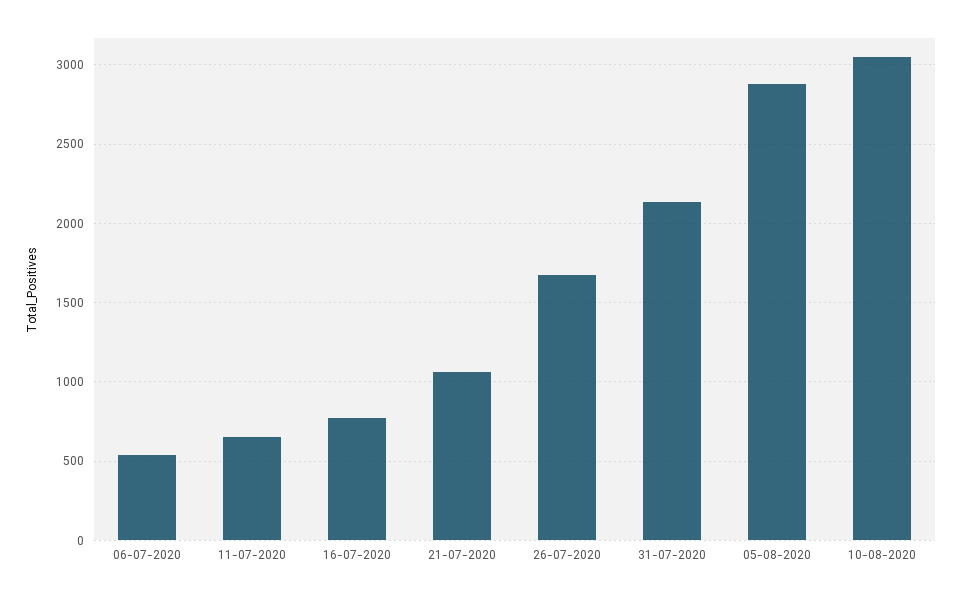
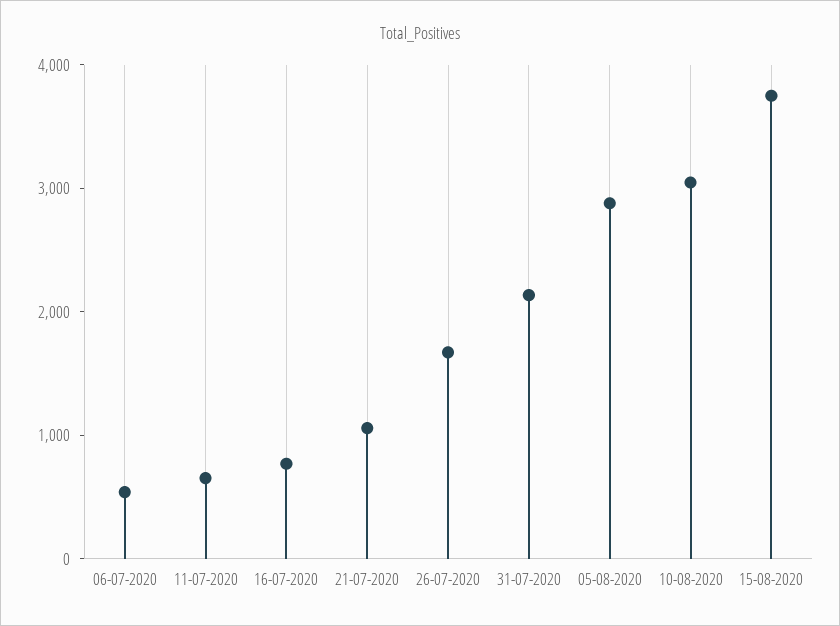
15-08-2020: none -> 3800

